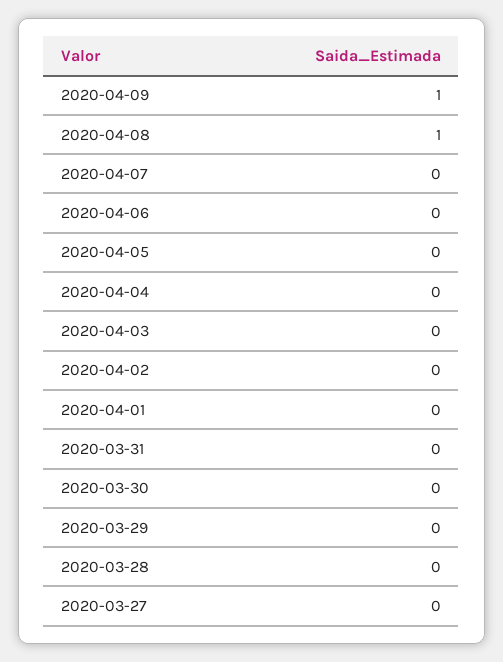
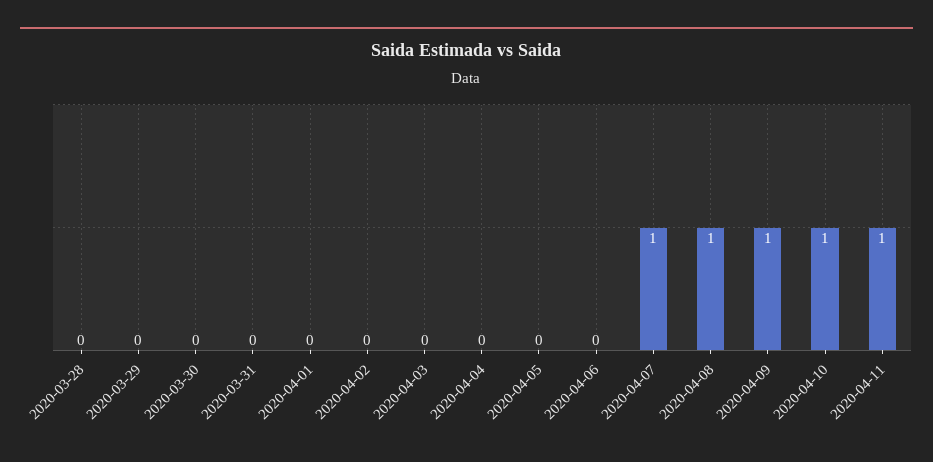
2020-04-07: 0 -> 1
2020-03-27: 0 -> none
2020-04-10: none -> 1
2020-04-11: none -> 1

